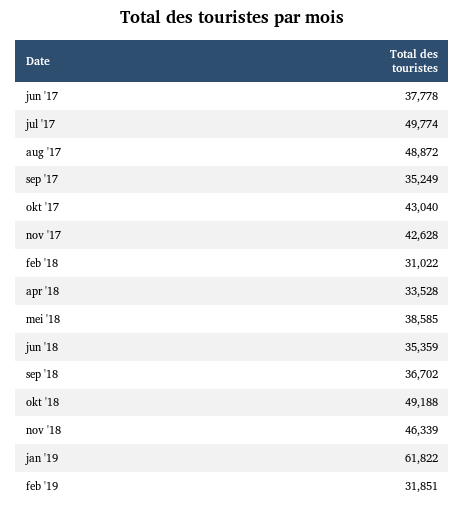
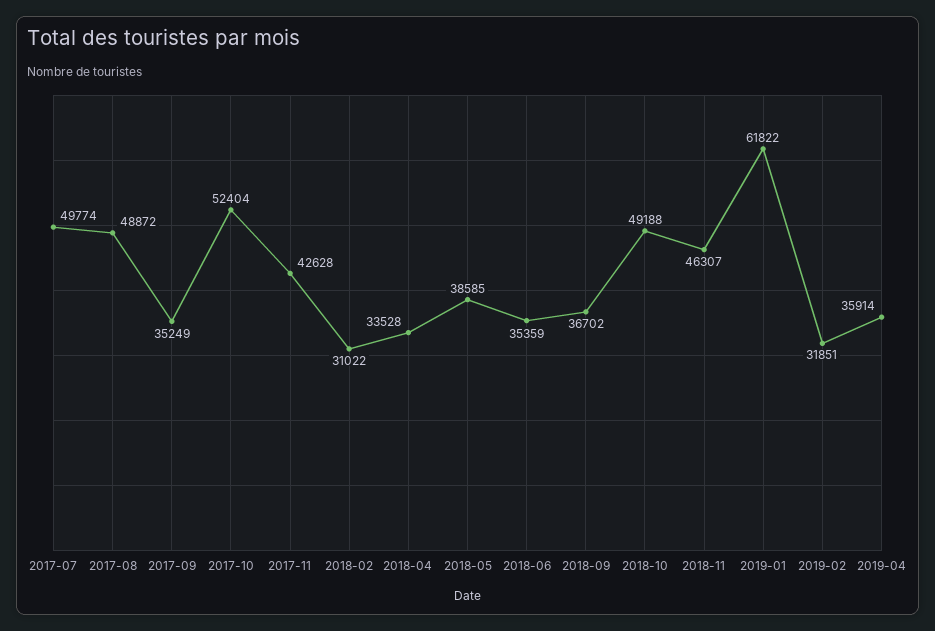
jun '17: 37778 -> none
okt '17: 43040 -> 52404
nov '18: 46339 -> 46307
2019-04: none -> 35914

